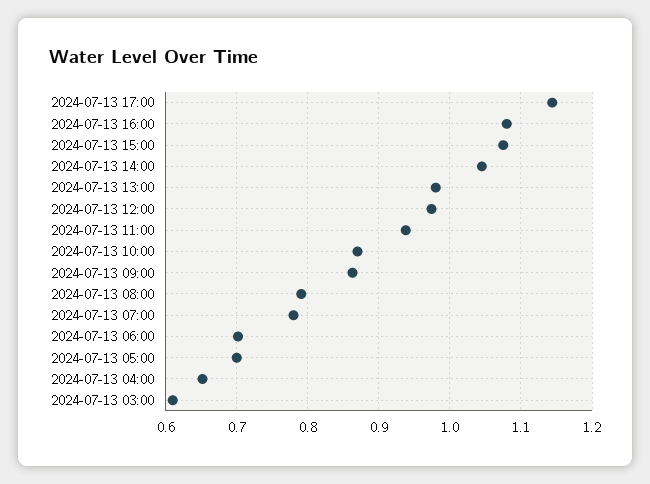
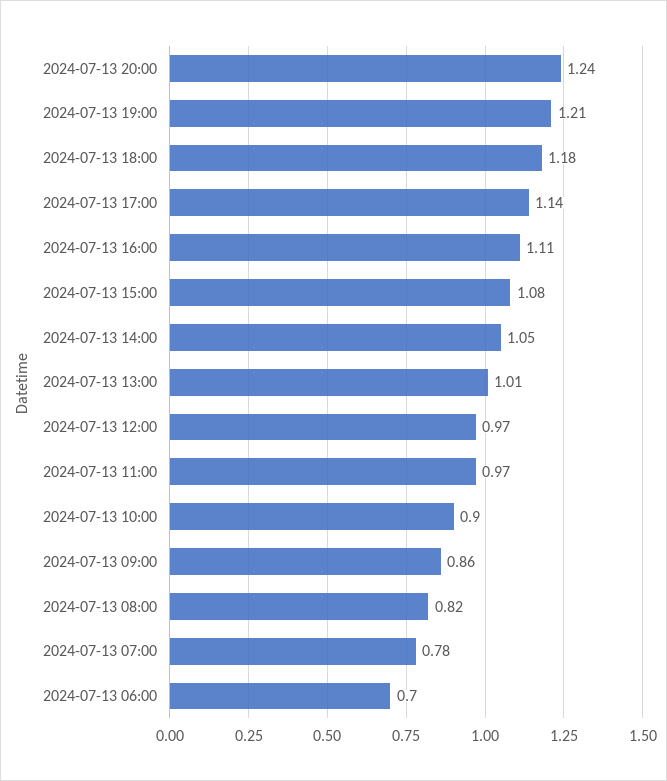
2024-07-13 16:00: 1.08 -> 1.11
2024-07-13 13:00: 0.98 -> 1.01
2024-07-13 11:00: 0.94 -> 0.97
2024-07-13 10:00: 0.87 -> 0.9
2024-07-13 08:00: 0.79 -> 0.82
2024-07-13 05:00: 0.7 -> none
2024-07-13 04:00: 0.65 -> none
2024-07-13 03:00: 0.61 -> none
2024-07-13 20:00: none -> 1.24
2024-07-13 19:00: none -> 1.21
2024-07-13 18:00: none -> 1.18

